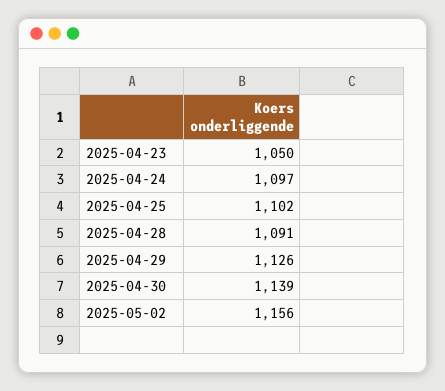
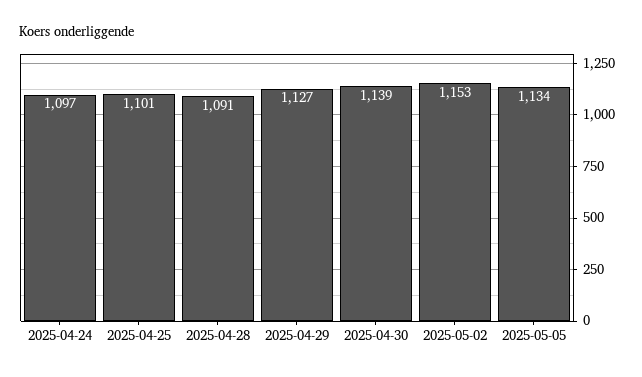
2025-04-23: 1050 -> none
2025-04-25: 1102 -> 1101
2025-04-29: 1126 -> 1127
2025-05-02: 1156 -> 1153
2025-05-05: none -> 1134

